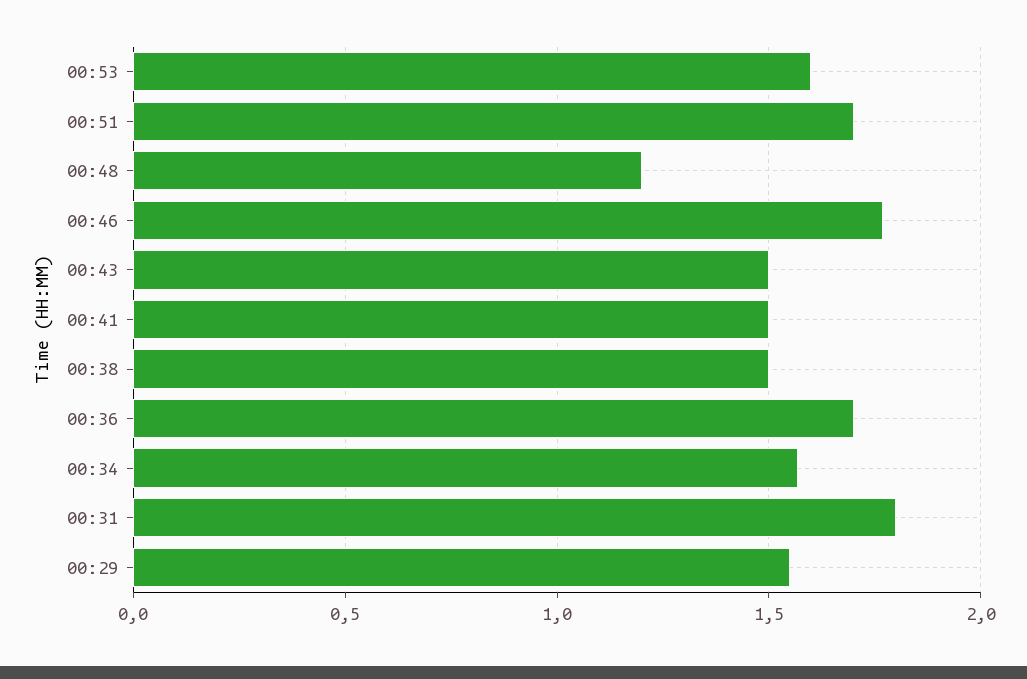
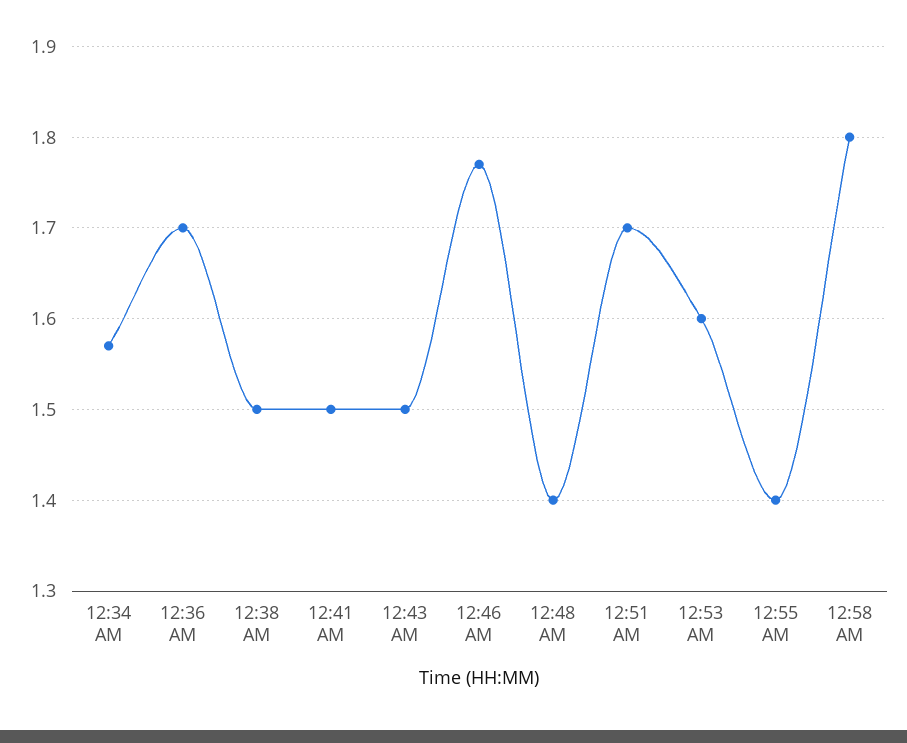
00:48: 1.2 -> 1.4
00:31: 1.8 -> none
00:29: 1.55 -> none
12:55 AM: none -> 1.4
12:58 AM: none -> 1.8

